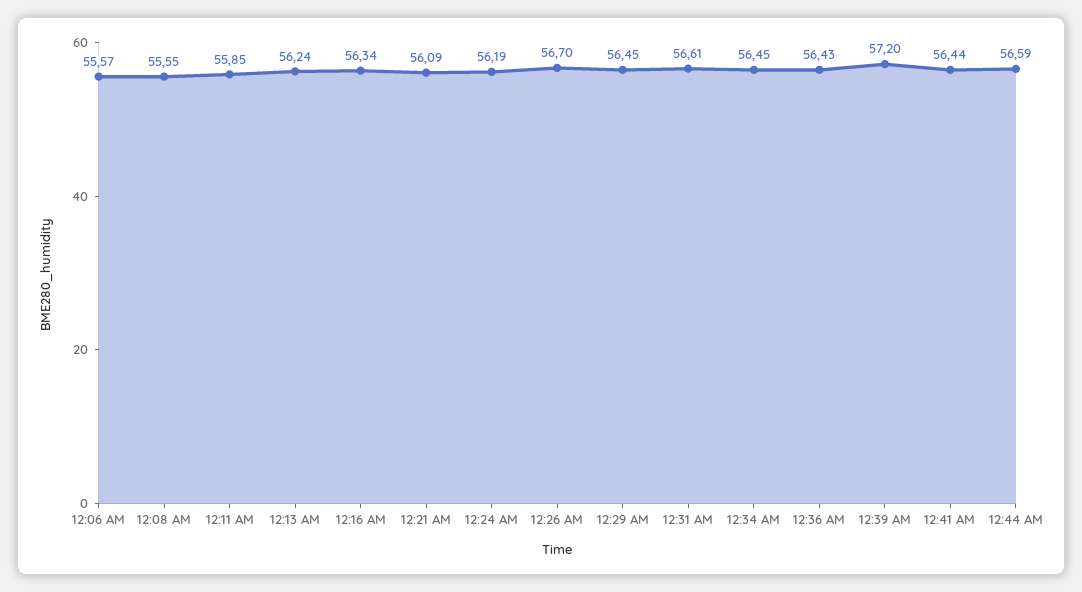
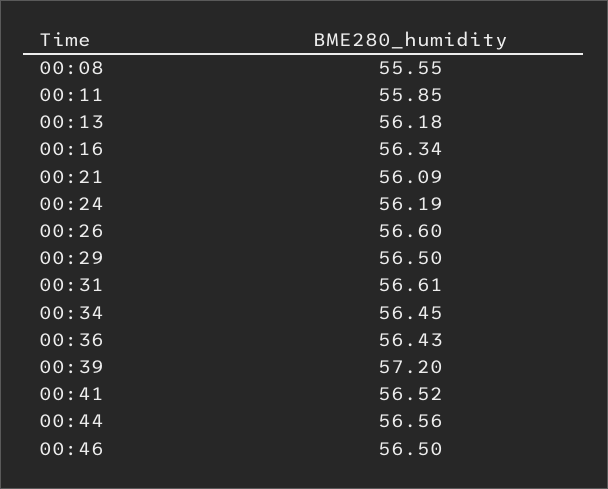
12:06 AM: 55.57 -> none
12:13 AM: 56.24 -> 56.18
12:26 AM: 56.7 -> 56.6
12:29 AM: 56.45 -> 56.5
12:41 AM: 56.44 -> 56.52
12:44 AM: 56.59 -> 56.56
00:46: none -> 56.5

